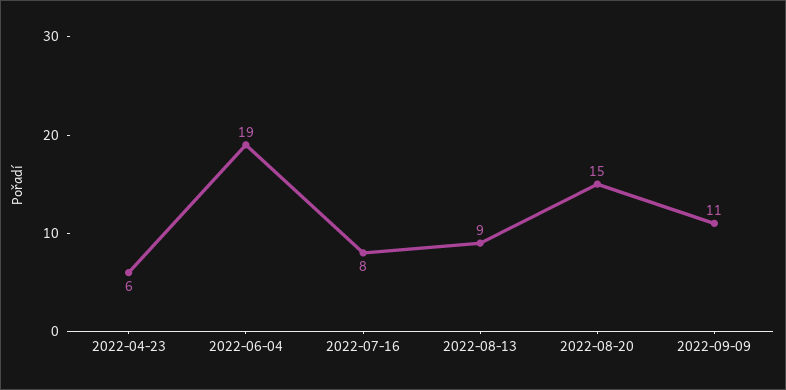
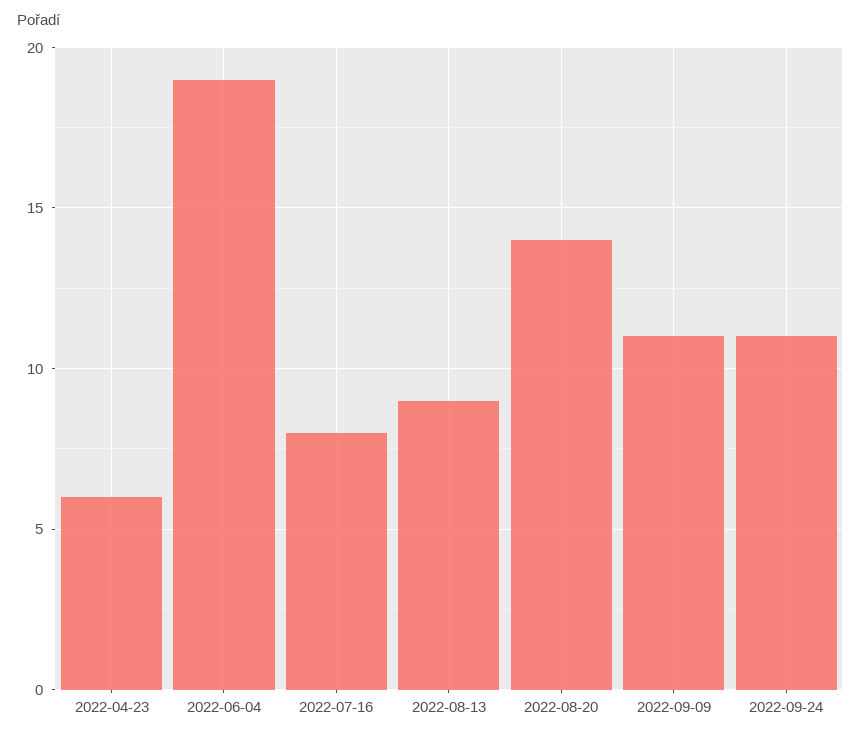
2022-08-20: 15 -> 14
2022-09-24: none -> 11

